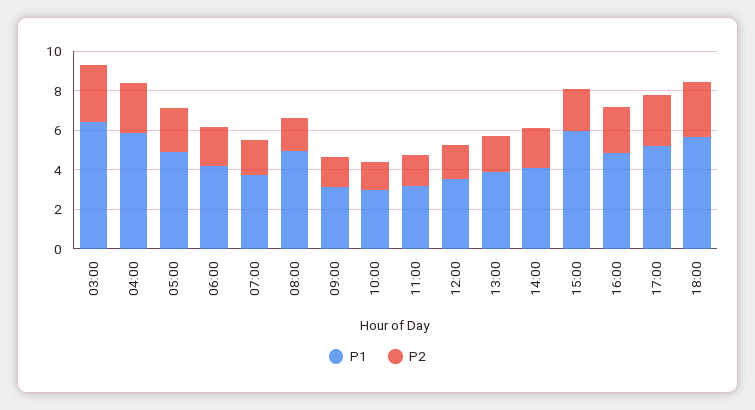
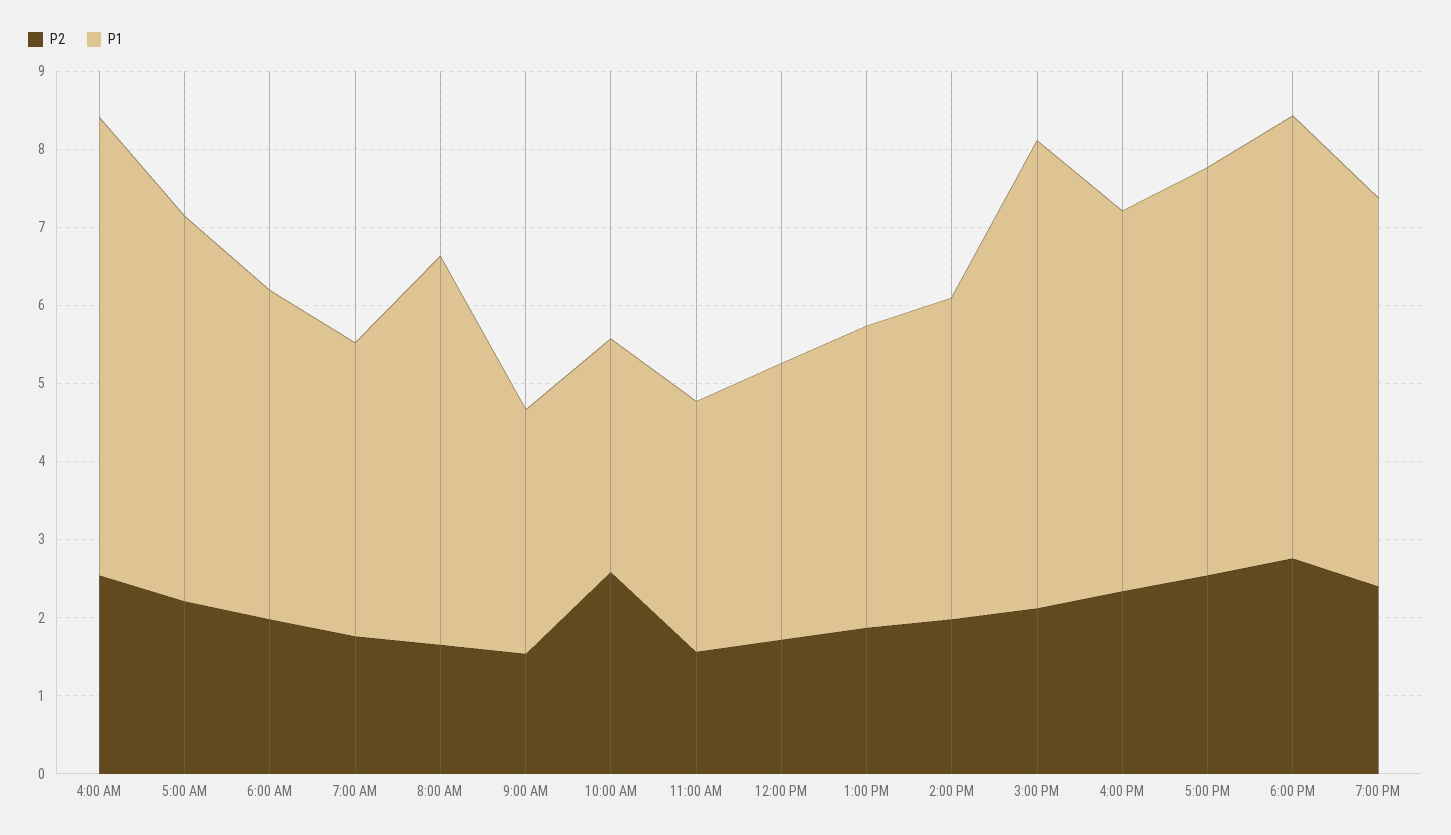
P1, 03:00: 6.5 -> none
P2, 03:00: 3 -> none
P2, 10:00: 1.5 -> 2.6
P2, 7:00 PM: none -> 2.4
P1, 7:00 PM: none -> 5

